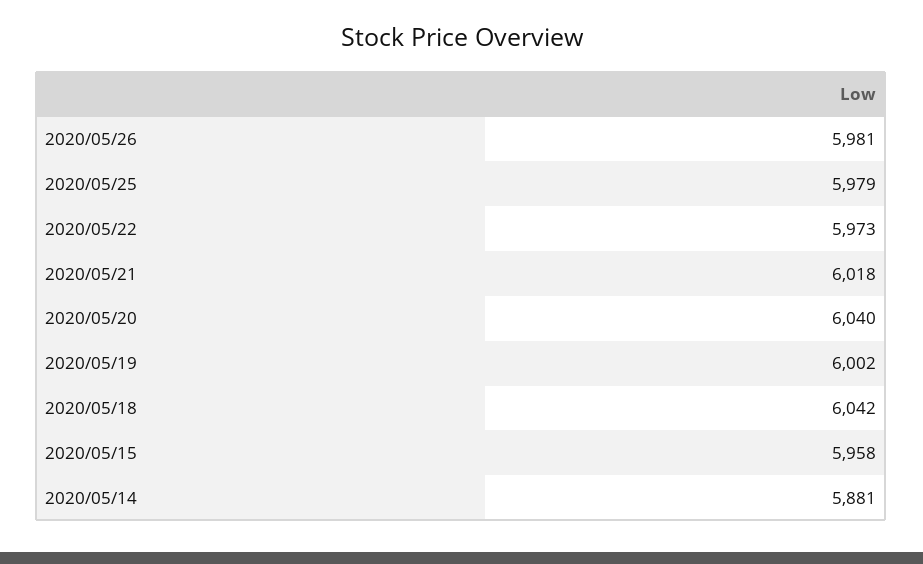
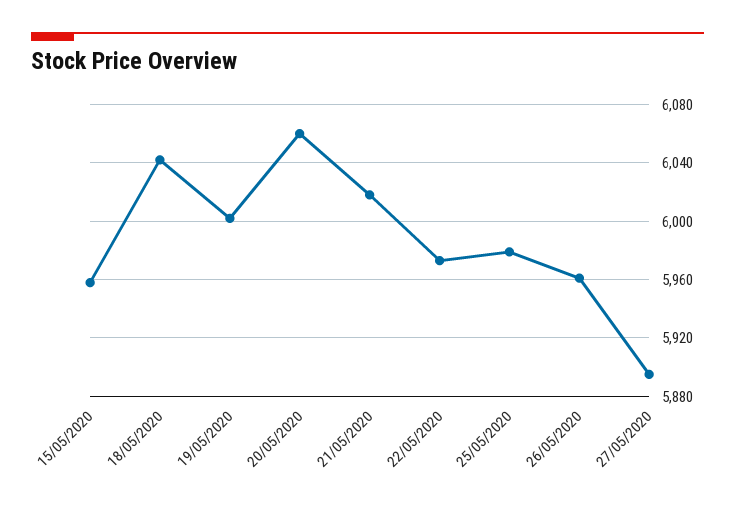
2020/05/26: 5981 -> 5960
2020/05/20: 6040 -> 6060
2020/05/14: 5881 -> none
27/05/2020: none -> 5895

